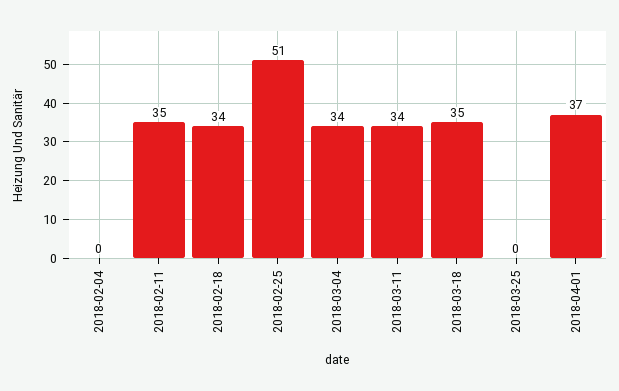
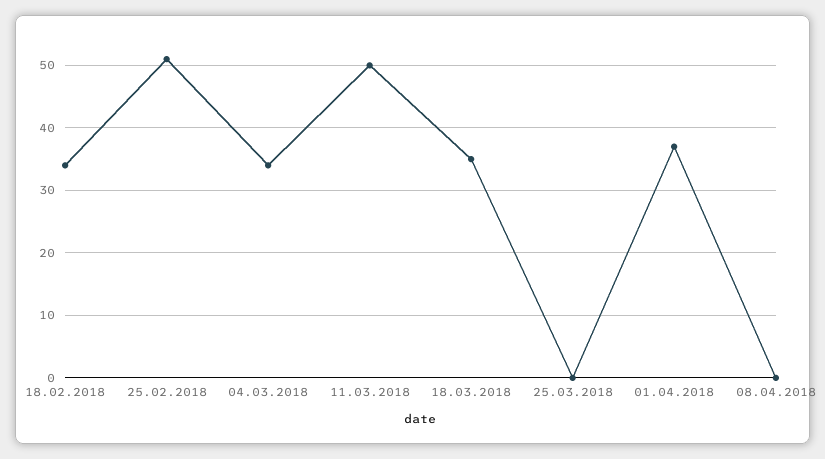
2018-02-04: 0 -> none
2018-02-11: 35 -> none
2018-03-11: 34 -> 50
08.04.2018: none -> 0

